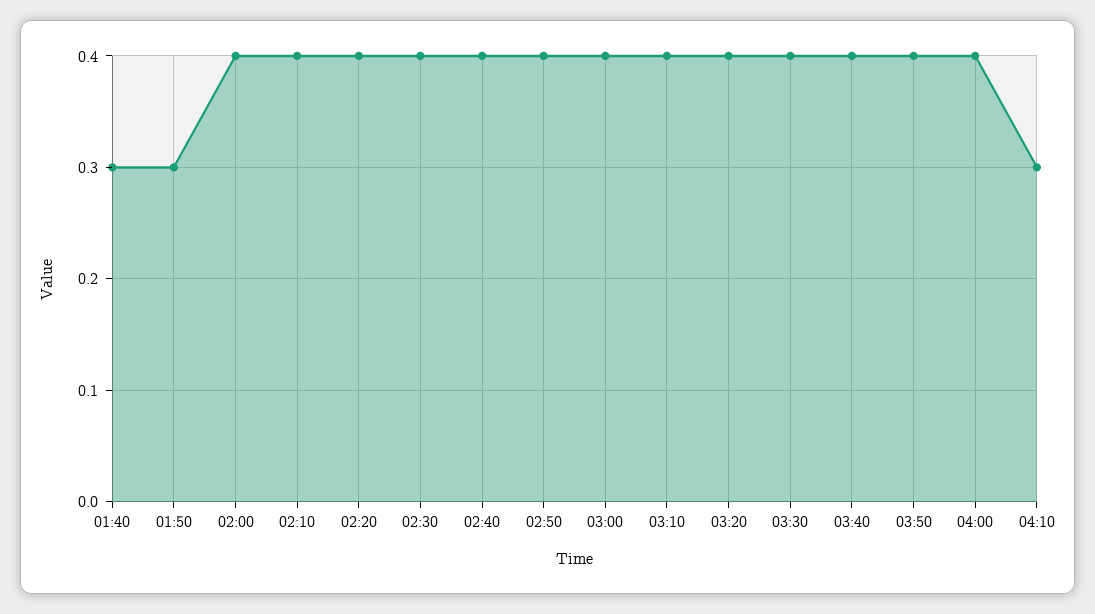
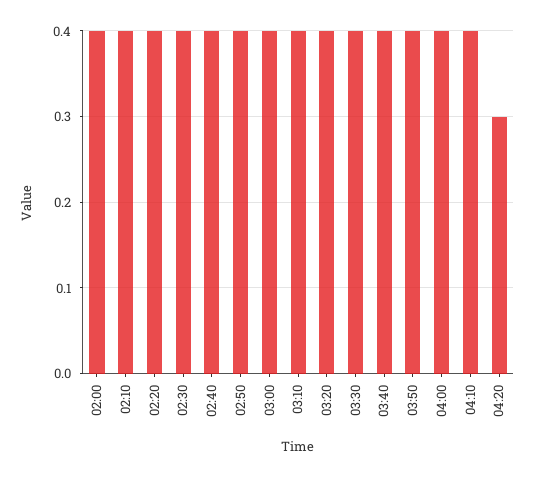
01:40: 0.3 -> none
01:50: 0.3 -> none
04:10: 0.3 -> 0.4
04:20: none -> 0.3

